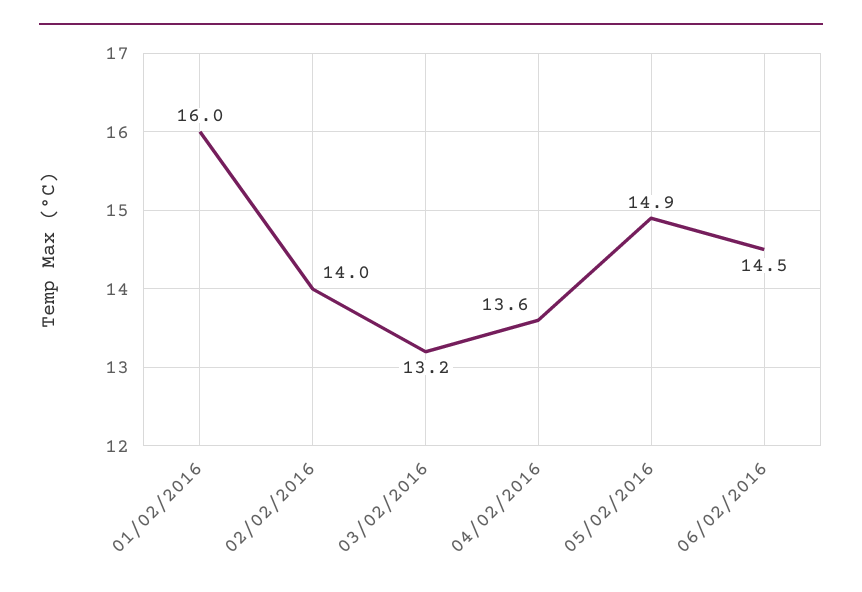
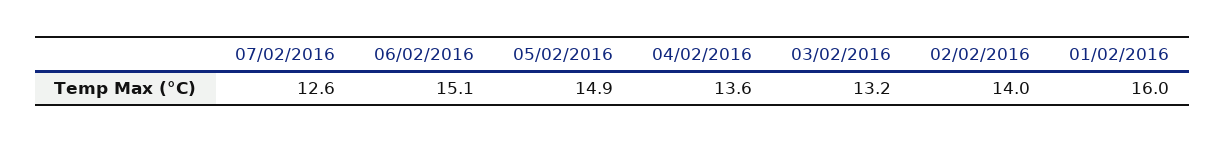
06/02/2016: 14.5 -> 15.1
07/02/2016: none -> 12.6

